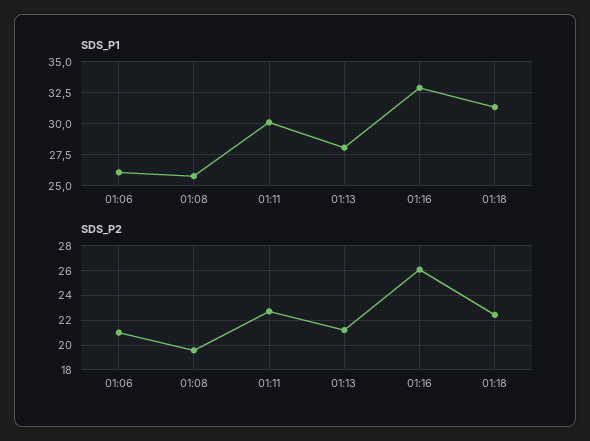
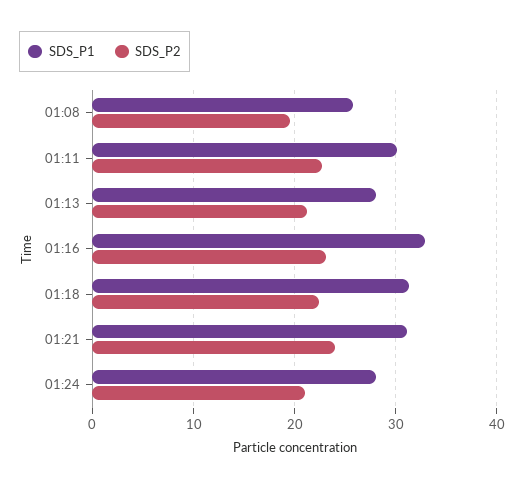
SDS_P1, 01:06: 26 -> none
SDS_P2, 01:06: 21 -> none
SDS_P2, 01:16: 26 -> 23
SDS_P1, 01:21: none -> 31
SDS_P2, 01:21: none -> 24
SDS_P1, 01:24: none -> 28
SDS_P2, 01:24: none -> 21

